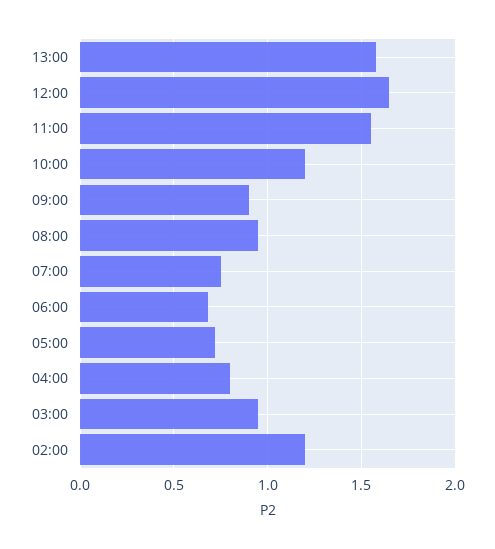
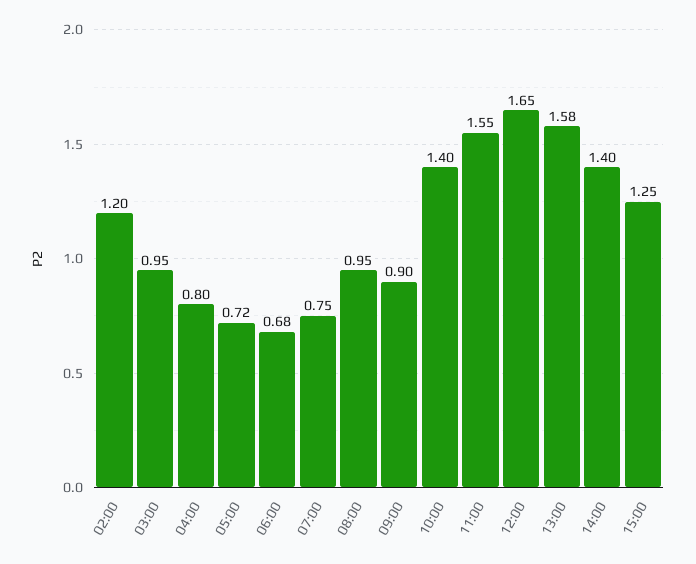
10:00: 1.2 -> 1.4
14:00: none -> 1.4
15:00: none -> 1.25

